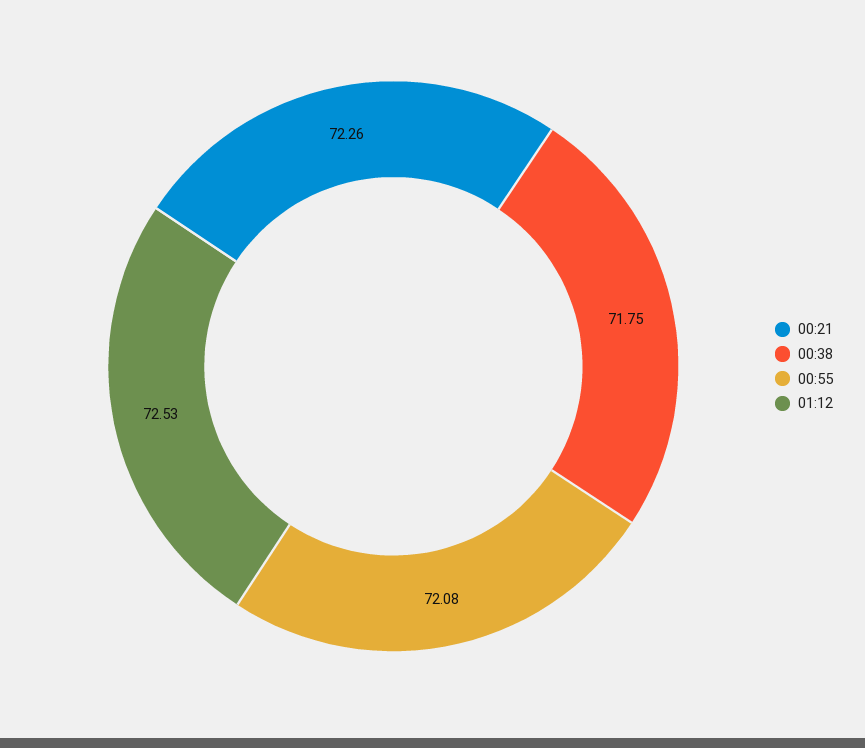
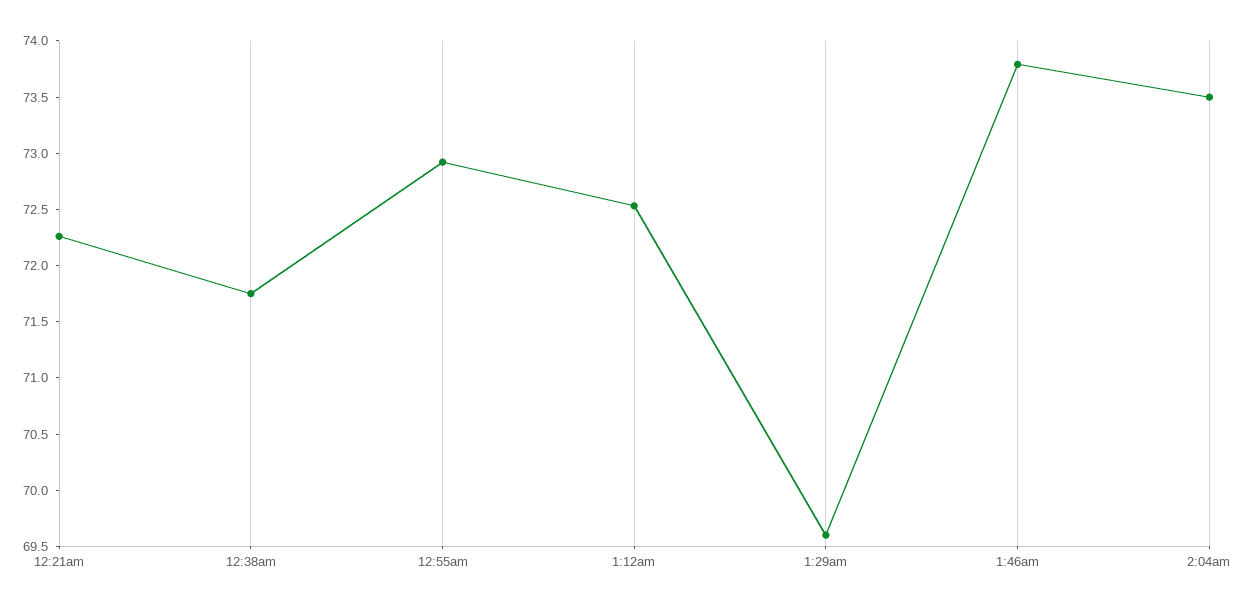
00:55: 72.08 -> 72.9
1:29am: none -> 69.6
1:46am: none -> 73.8
2:04am: none -> 73.5

